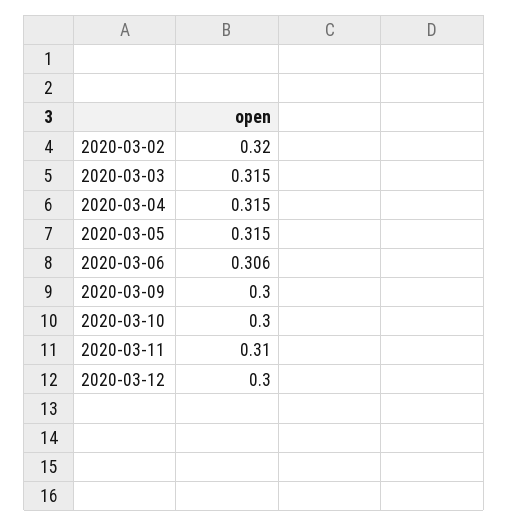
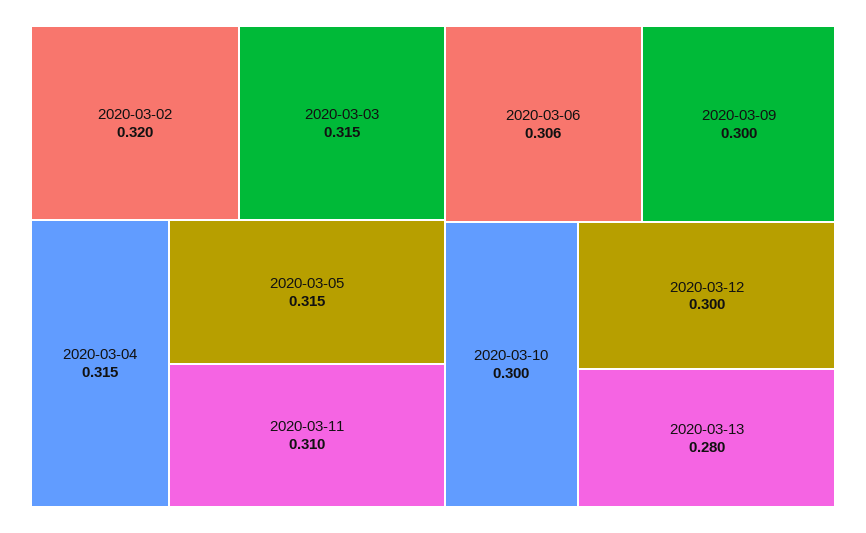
2020-03-13: none -> 0.28

